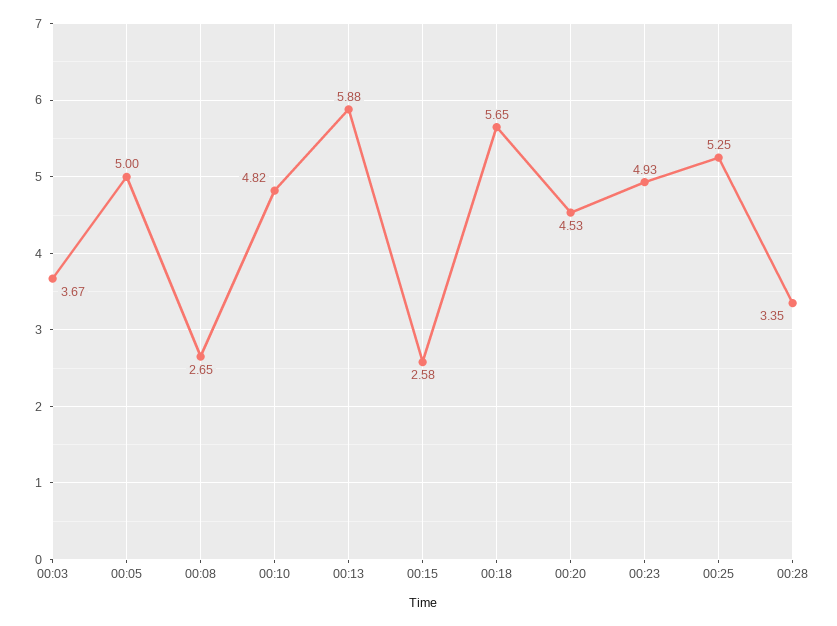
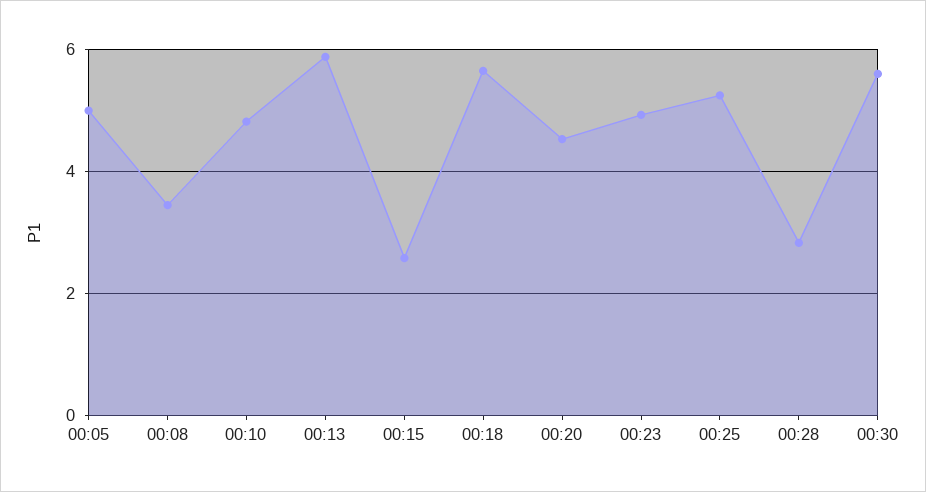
00:03: 3.67 -> none
00:08: 2.65 -> 3.4
00:28: 3.35 -> 2.8
00:30: none -> 5.6

